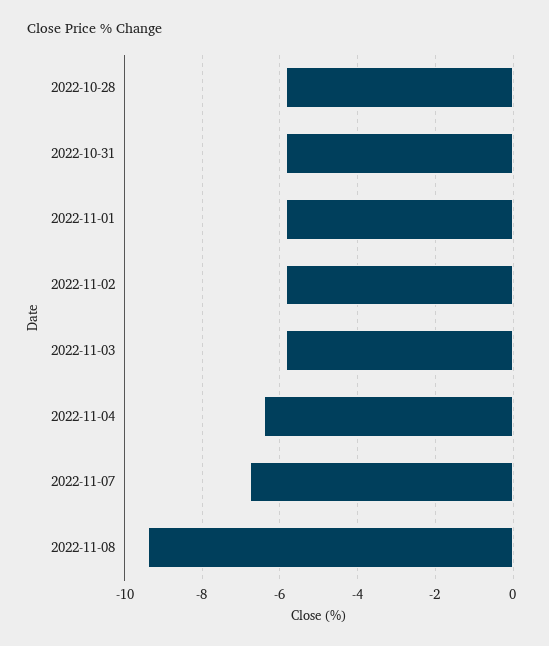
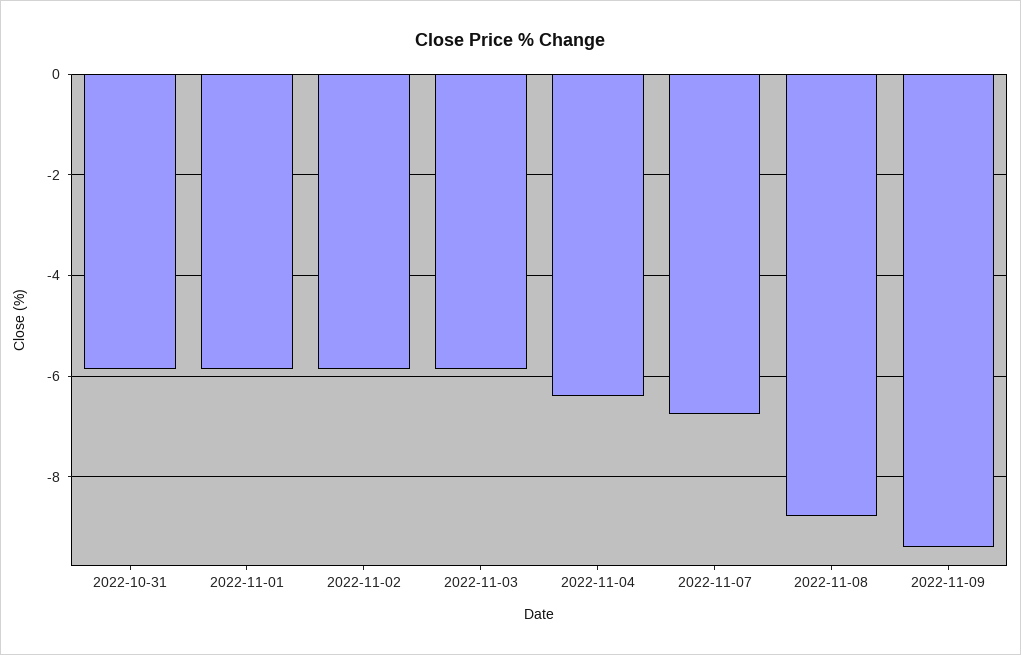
2022-10-28: -5.8 -> none
2022-11-08: -9.4 -> -8.8
2022-11-09: none -> -9.4

